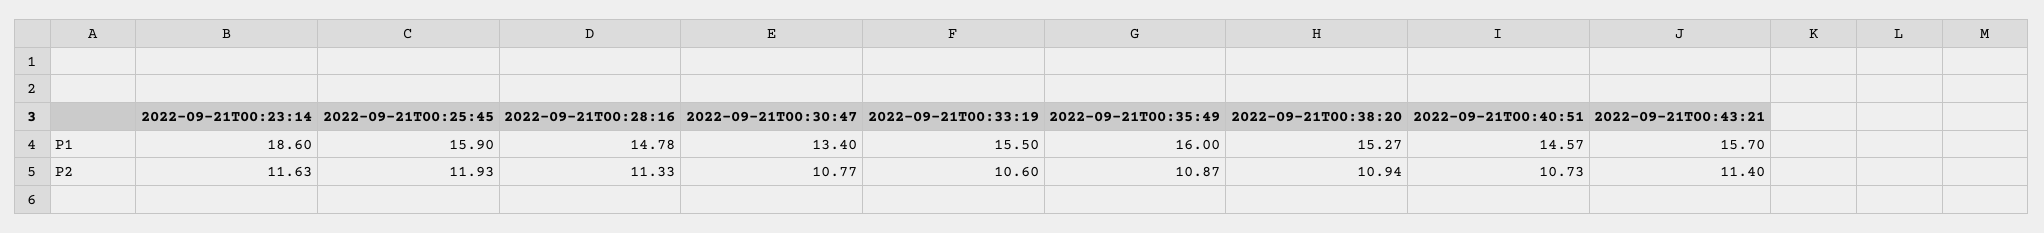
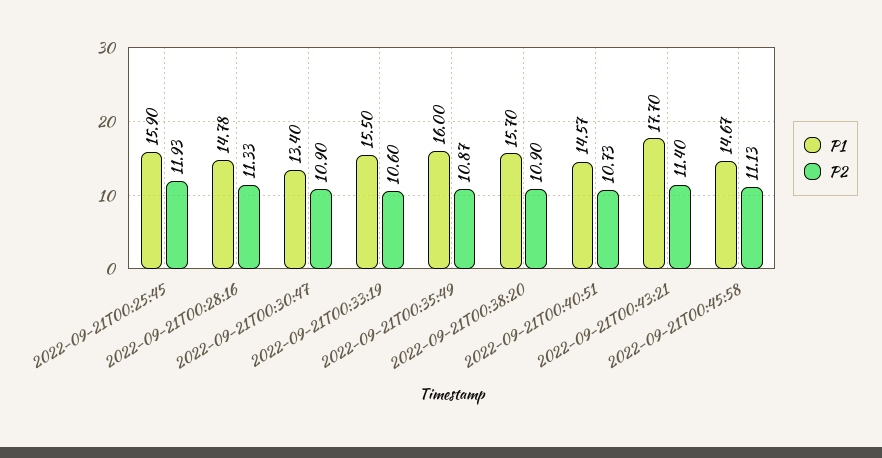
P1, 2022-09-21T00:23:14: 18.6 -> none
P1, 2022-09-21T00:38:20: 15.27 -> 15.7
P1, 2022-09-21T00:43:21: 15.7 -> 17.7
P2, 2022-09-21T00:23:14: 11.63 -> none
P2, 2022-09-21T00:30:47: 10.77 -> 10.9
P2, 2022-09-21T00:38:20: 10.94 -> 10.9
P1, 2022-09-21T00:45:58: none -> 14.67
P2, 2022-09-21T00:45:58: none -> 11.13

